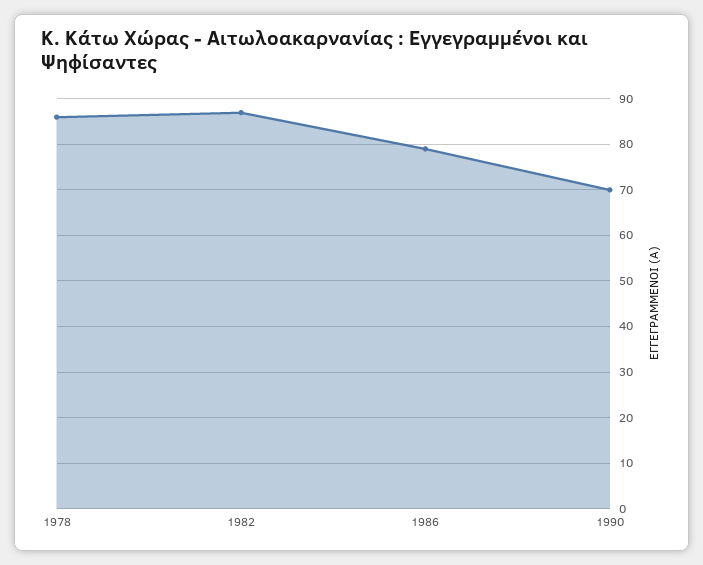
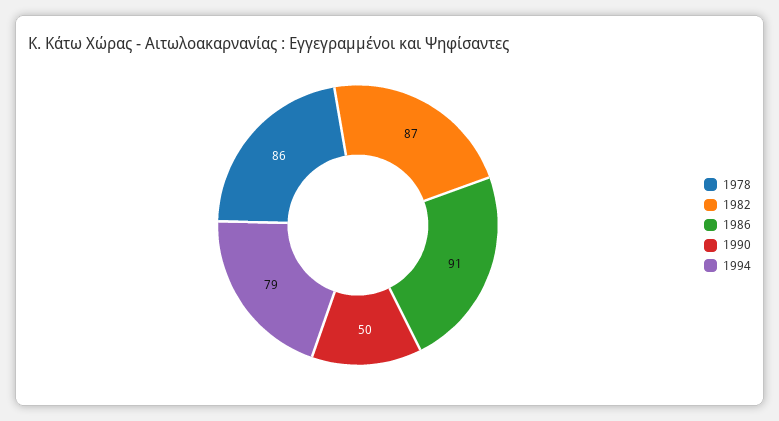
1986: 80 -> 91
1990: 70 -> 50
1994: none -> 79

